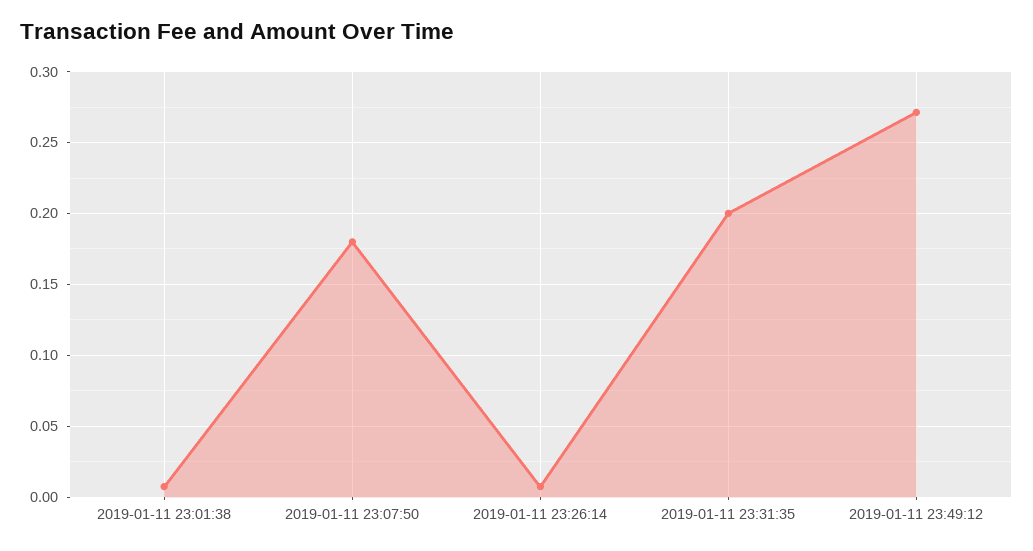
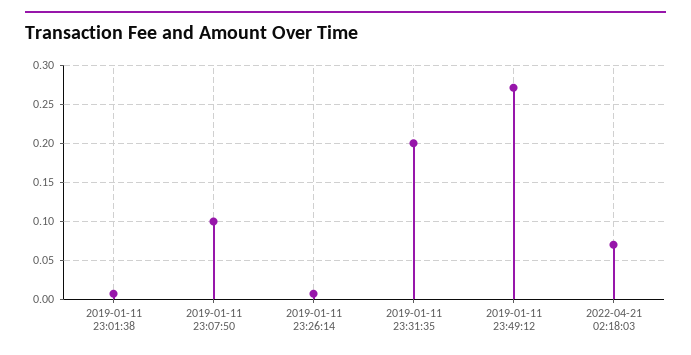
2019-01-11 23:07:50: 0.18 -> 0.1
2022-04-21 02:18:03: none -> 0.07

